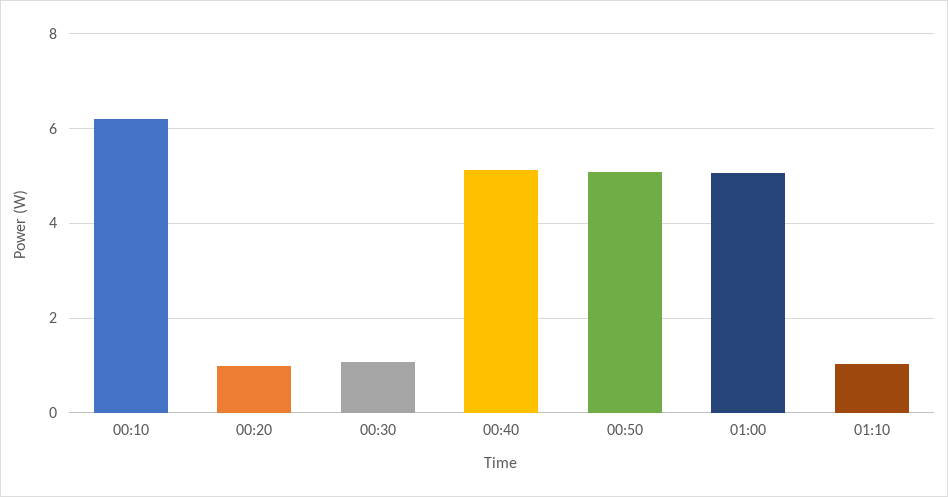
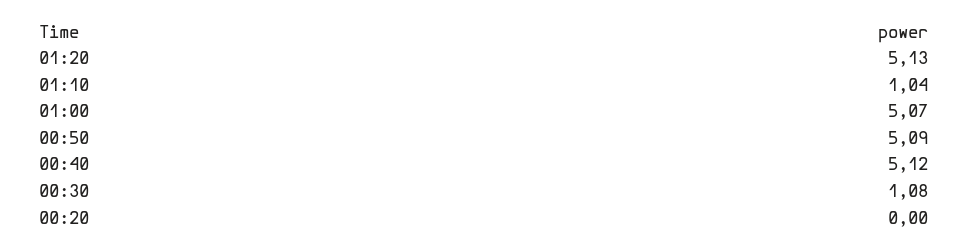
00:10: 6.2 -> none
00:20: 1 -> 0
01:20: none -> 5.13

